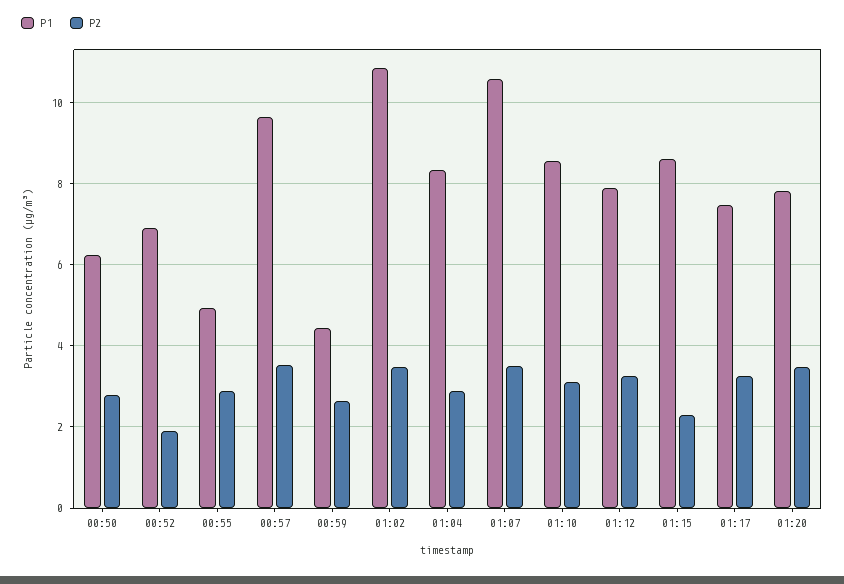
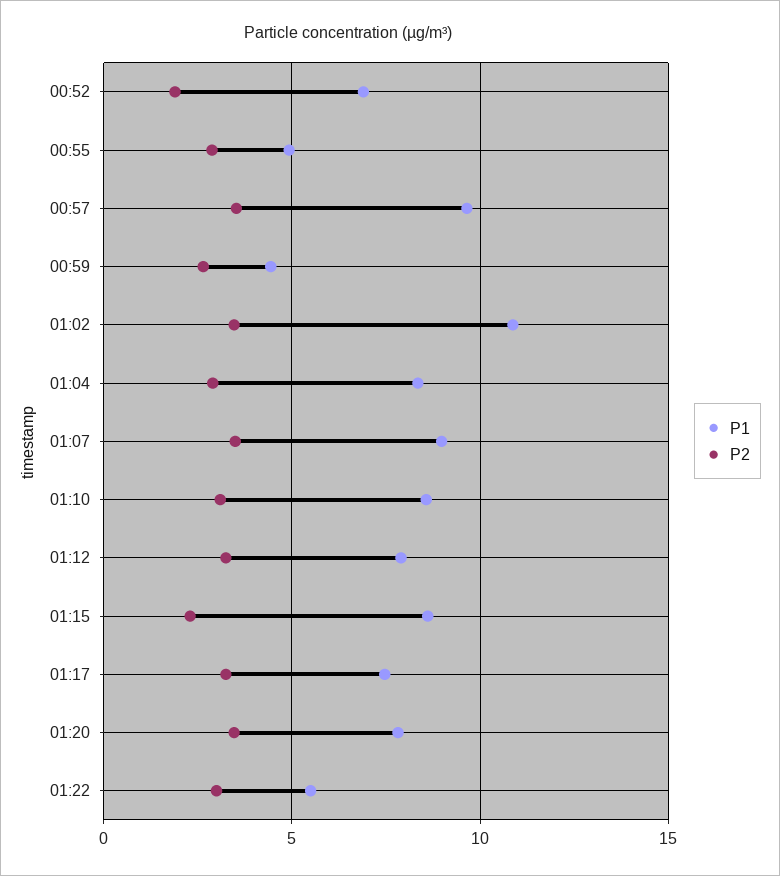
P1, 00:50: 6.2 -> none
P2, 00:50: 2.8 -> none
P1, 01:07: 10.6 -> 9
P1, 01:22: none -> 5.5
P2, 01:22: none -> 3

